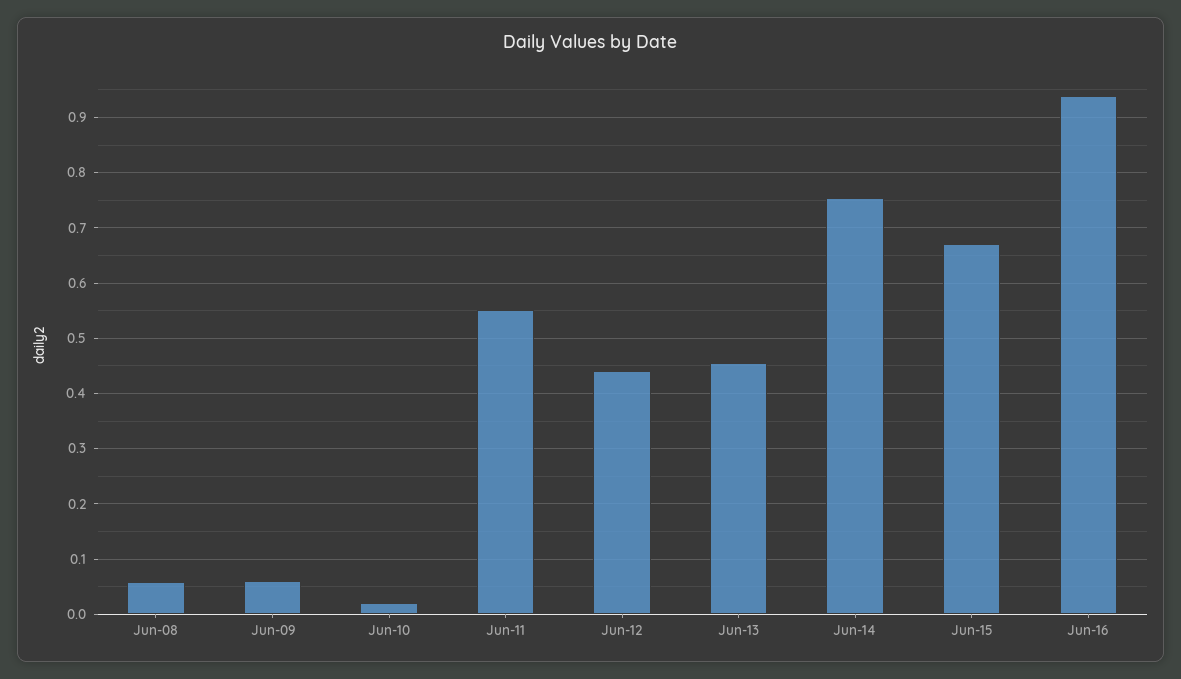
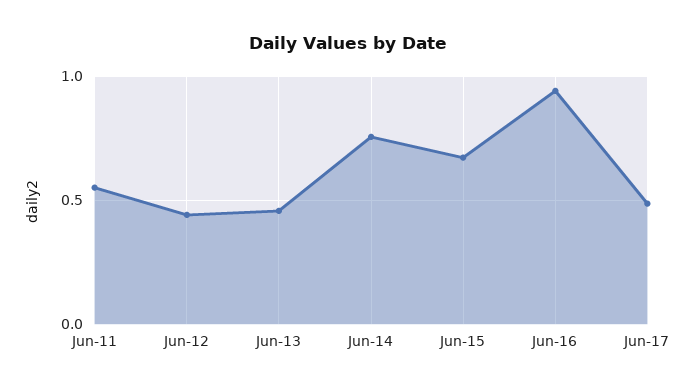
Jun-08: 0.06 -> none
Jun-09: 0.06 -> none
Jun-10: 0.02 -> none
Jun-17: none -> 0.5

